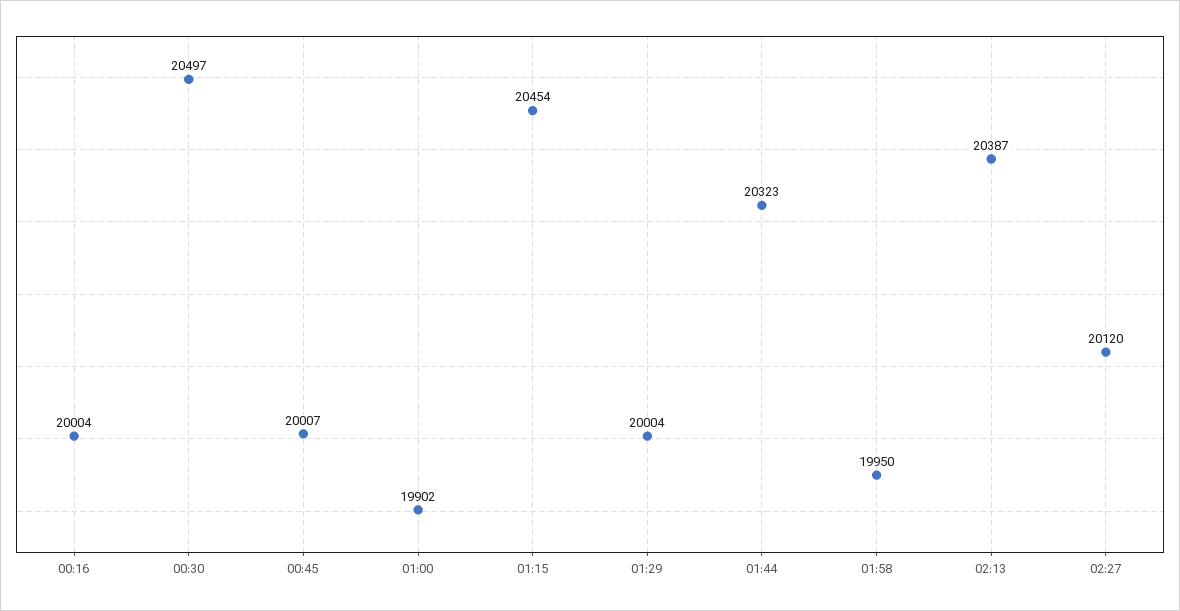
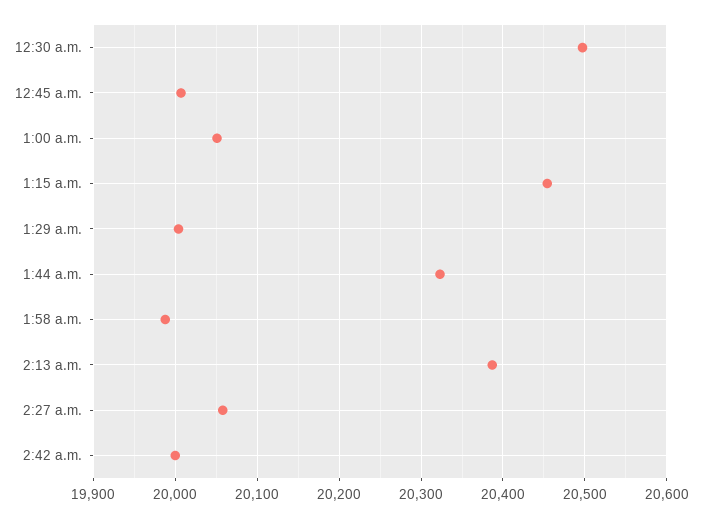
00:16: 20004 -> none
01:00: 19902 -> 20050
01:58: 19950 -> 19990
02:27: 20120 -> 20060
2:42 a.m.: none -> 20000

